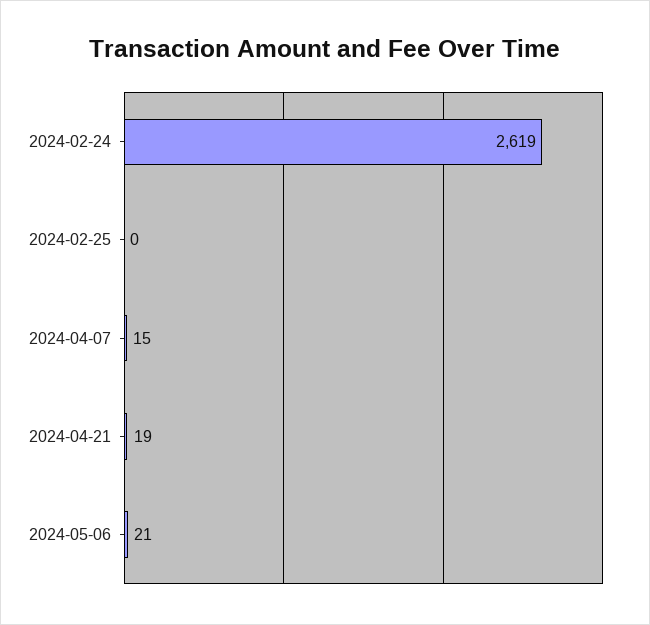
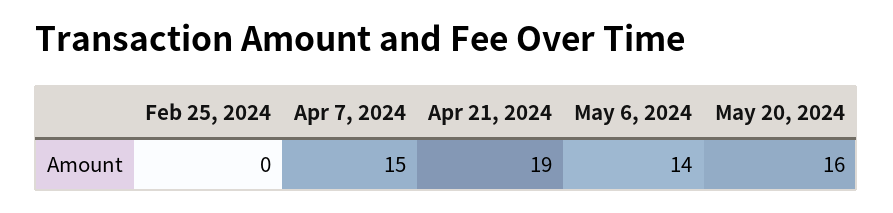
2024-02-24: 2619 -> none
2024-05-06: 21 -> 14
May 20, 2024: none -> 16

